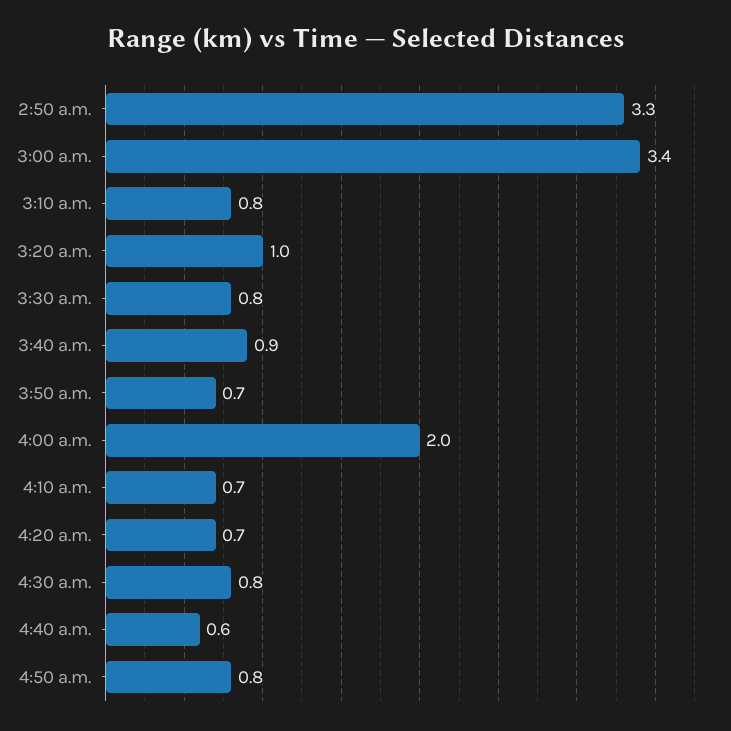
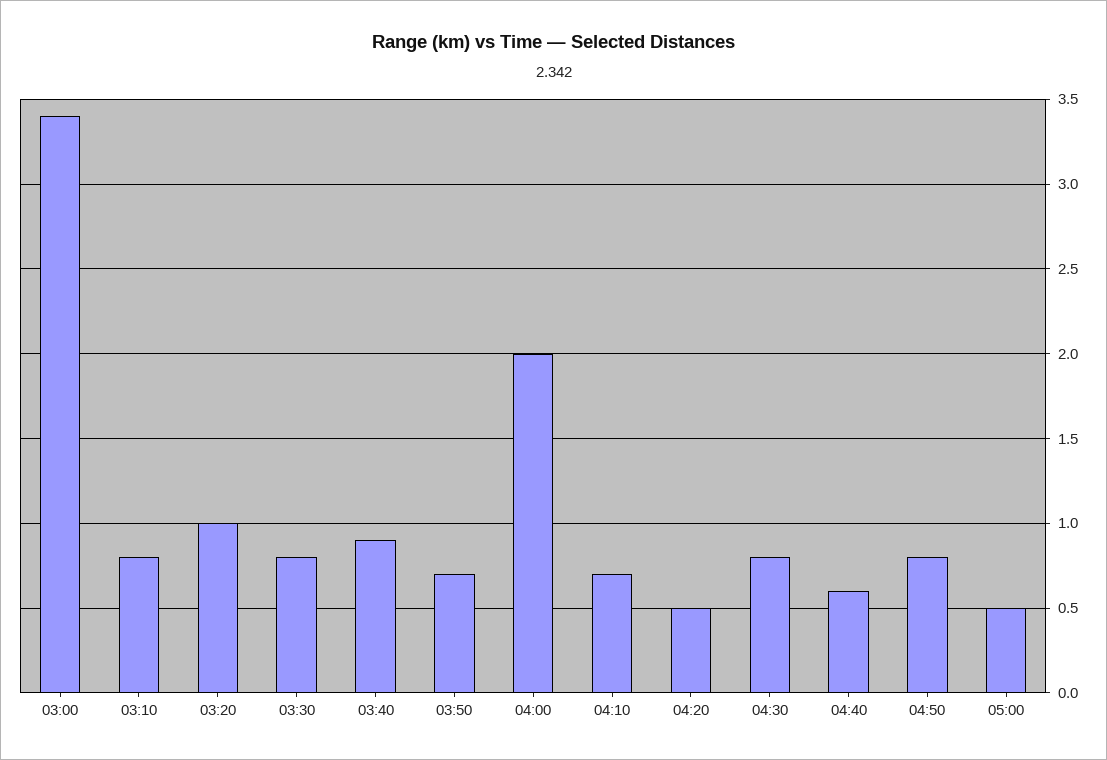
2:50 a.m.: 3.3 -> none
4:20 a.m.: 0.7 -> 0.5
05:00: none -> 0.5

